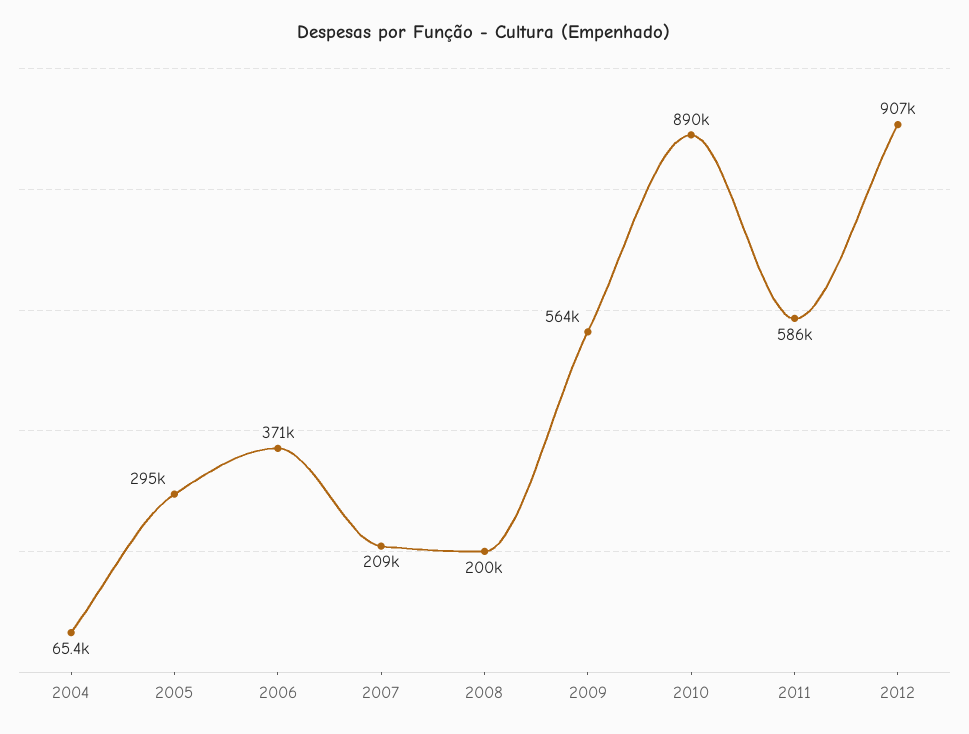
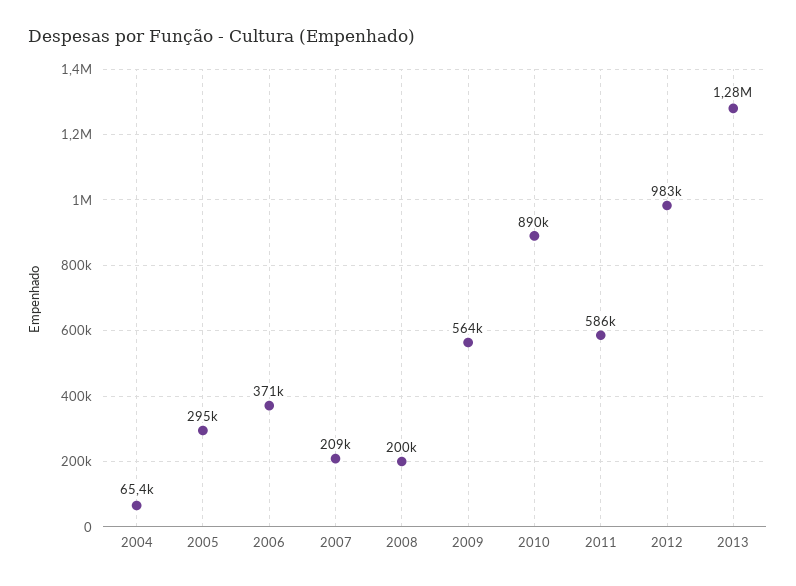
2012: 907000 -> 983000
2013: none -> 1280000

